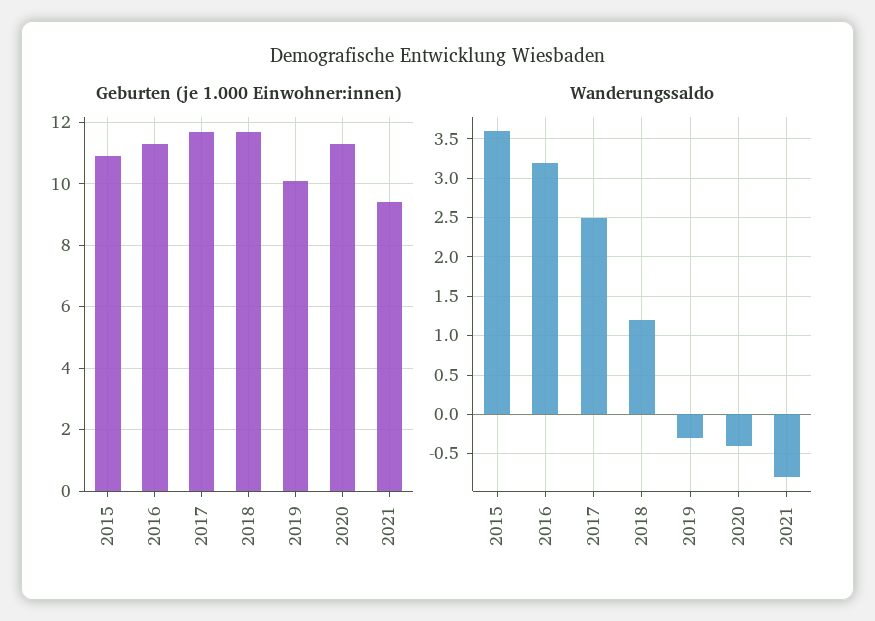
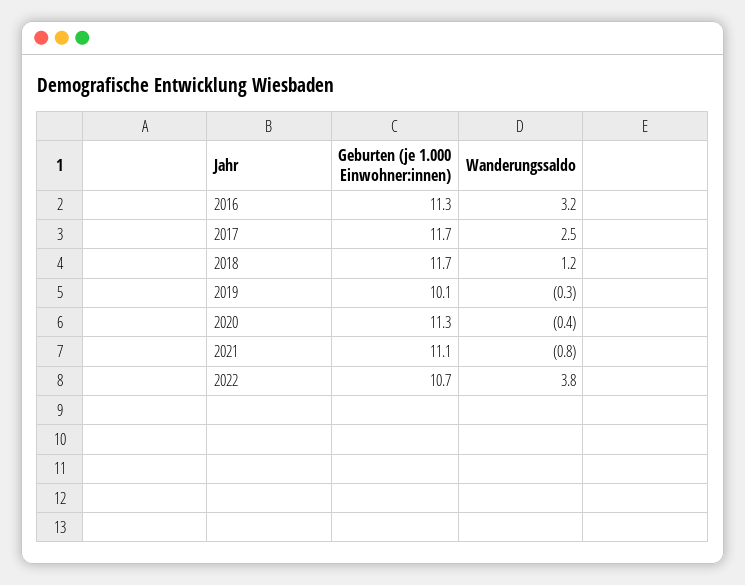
Geburten (je 1.000 Einwohner:innen), 2015: 11 -> none
Geburten (je 1.000 Einwohner:innen), 2021: 9.5 -> 11.1
Wanderungssaldo, 2015: 3.6 -> none
Geburten (je 1.000 Einwohner:innen), 2022: none -> 10.7
Wanderungssaldo, 2022: none -> 3.8

